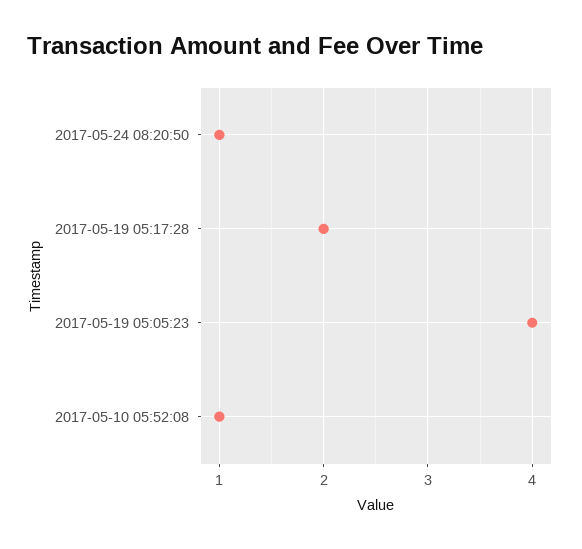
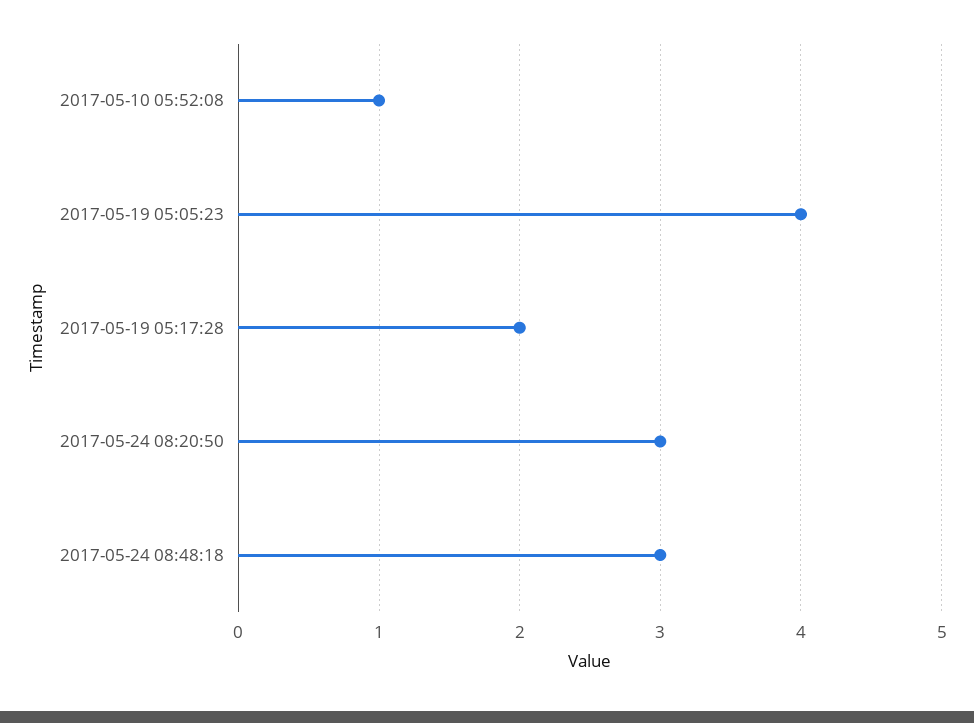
2017-05-24 08:20:50: 1 -> 3
2017-05-24 08:48:18: none -> 3

